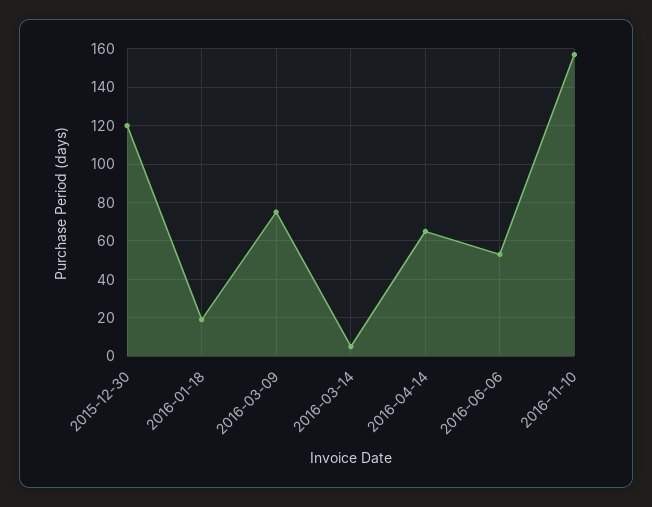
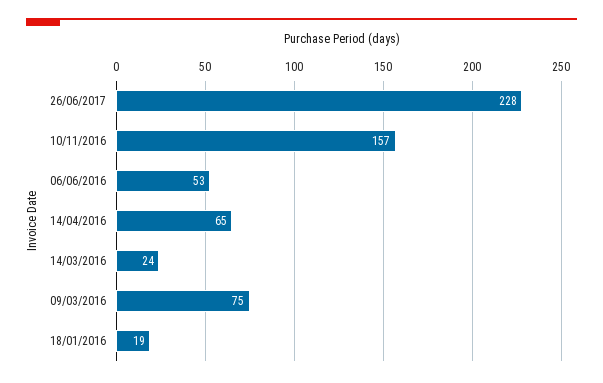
2015-12-30: 120 -> none
2016-03-14: 5 -> 24
26/06/2017: none -> 228

